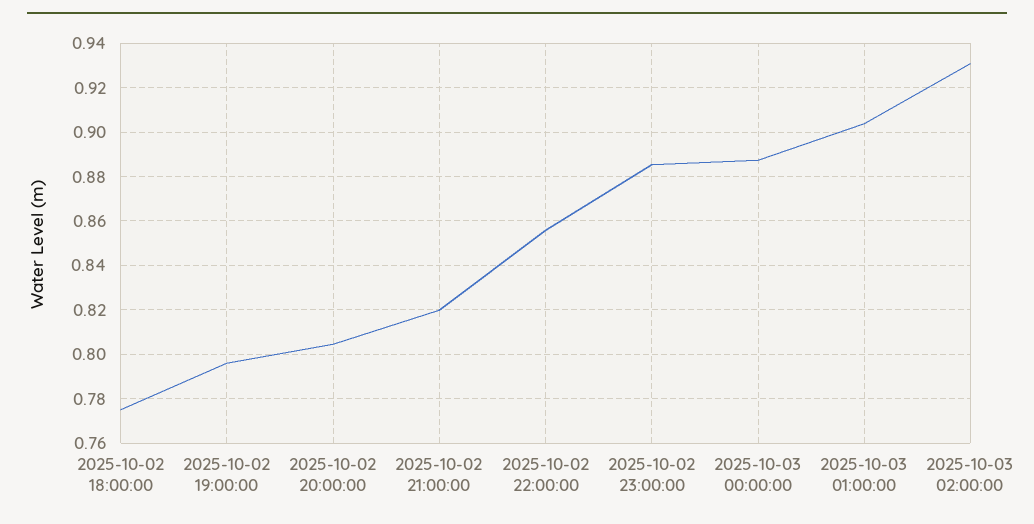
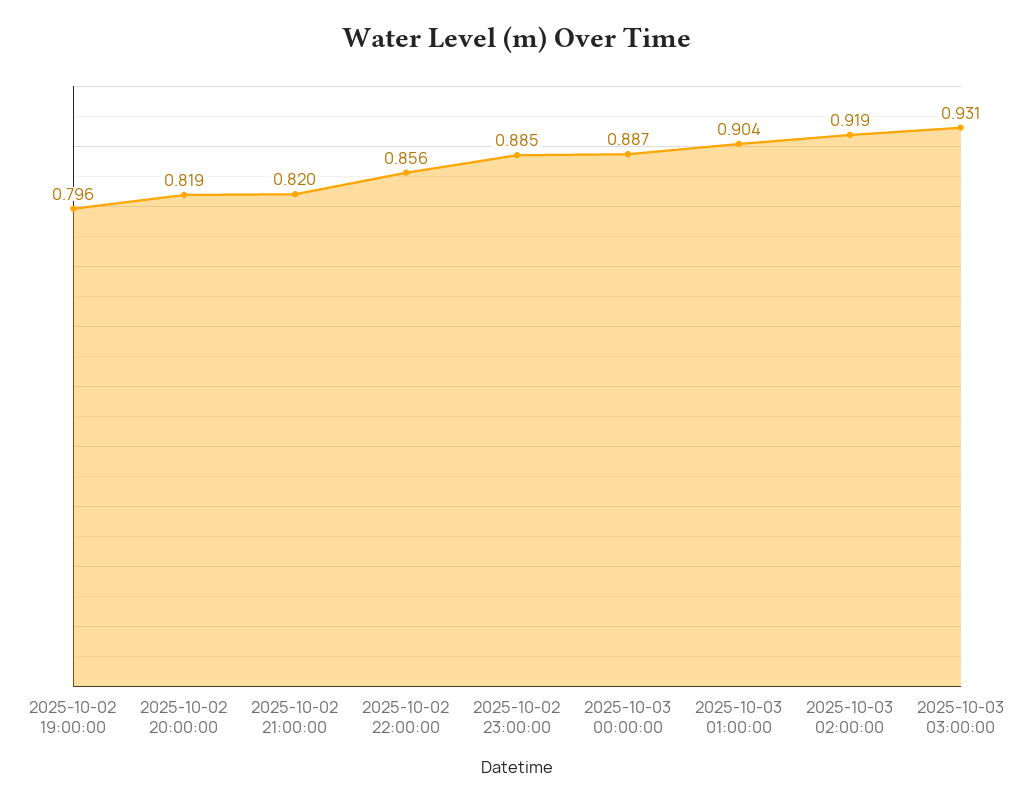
2025-10-02 18:00:00: 0.775 -> none
2025-10-02 20:00:00: 0.805 -> 0.819
2025-10-03 02:00:00: 0.93 -> 0.919
2025-10-03 03:00:00: none -> 0.931

